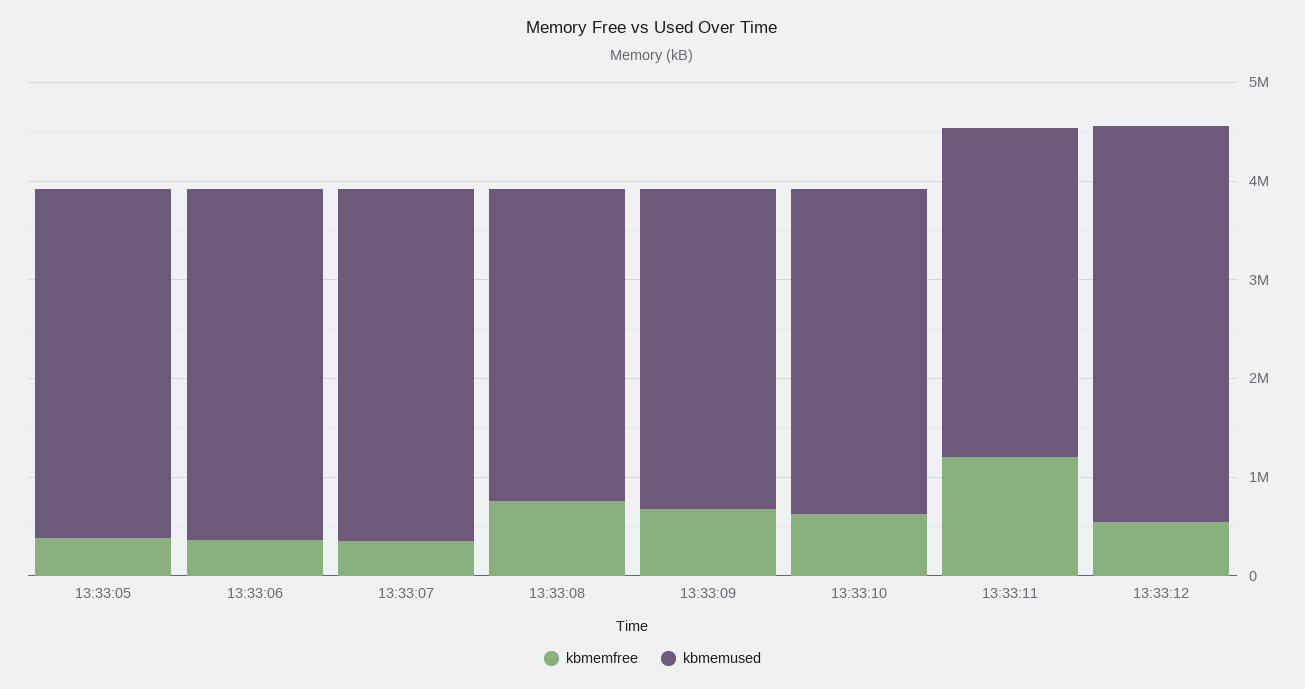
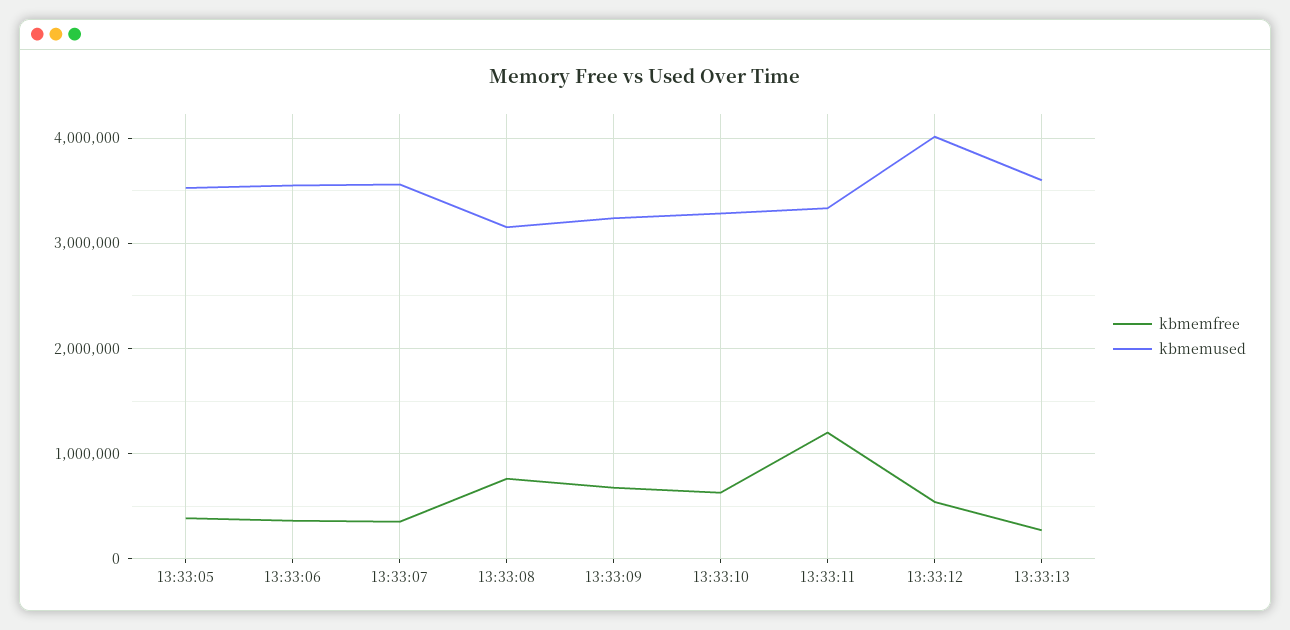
kbmemfree, 13:33:13: none -> 300000
kbmemused, 13:33:13: none -> 3600000

